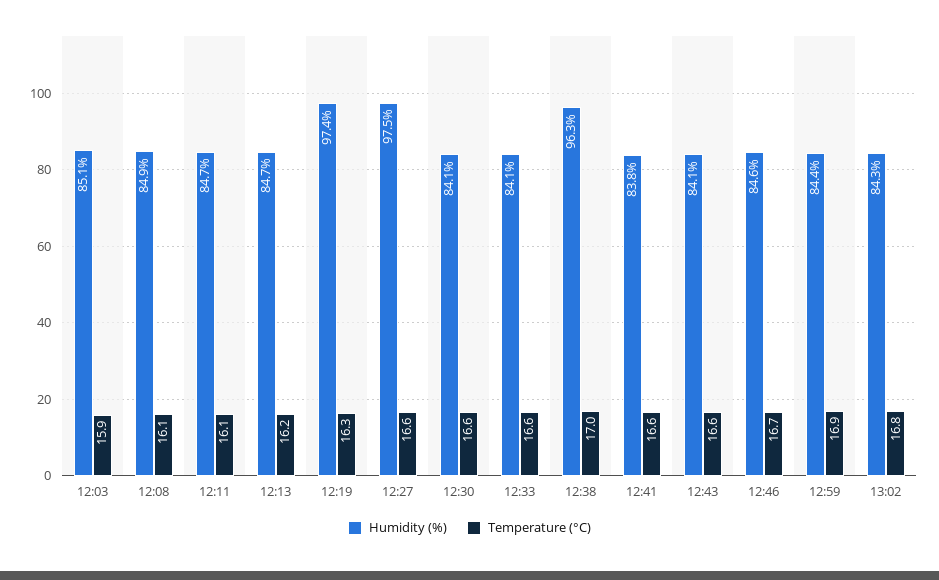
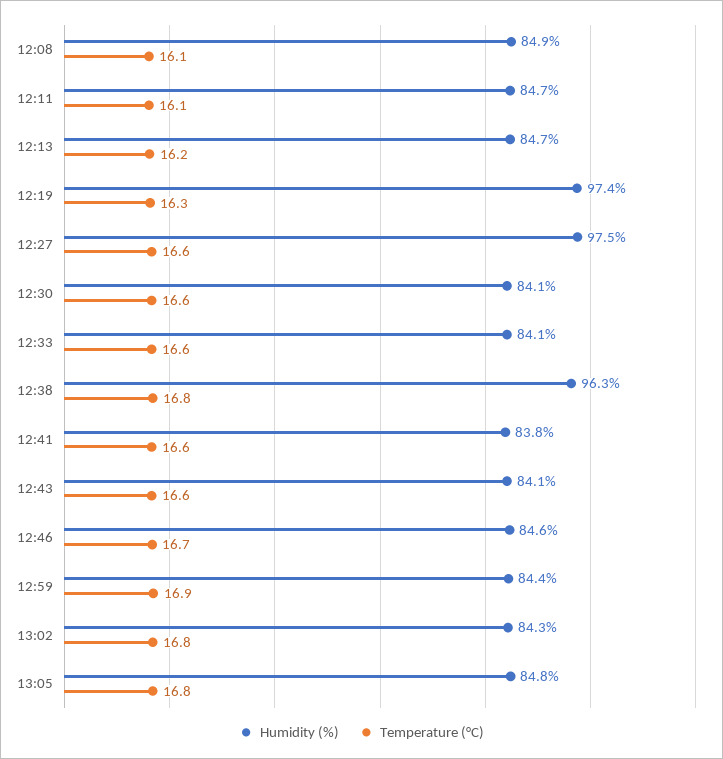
Humidity (%), 12:03: 85.1 -> none
Temperature (°C), 12:03: 15.9 -> none
Temperature (°C), 12:38: 17 -> 16.8
Humidity (%), 13:05: none -> 84.8
Temperature (°C), 13:05: none -> 16.8

